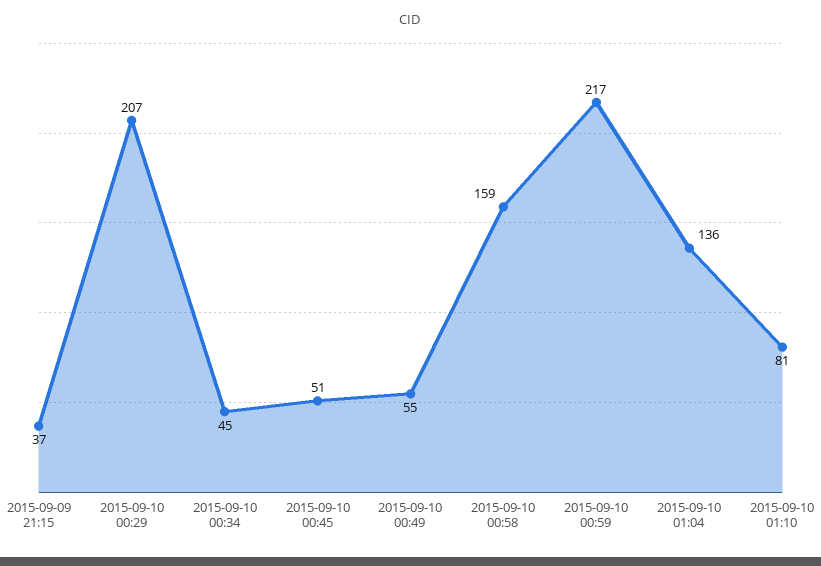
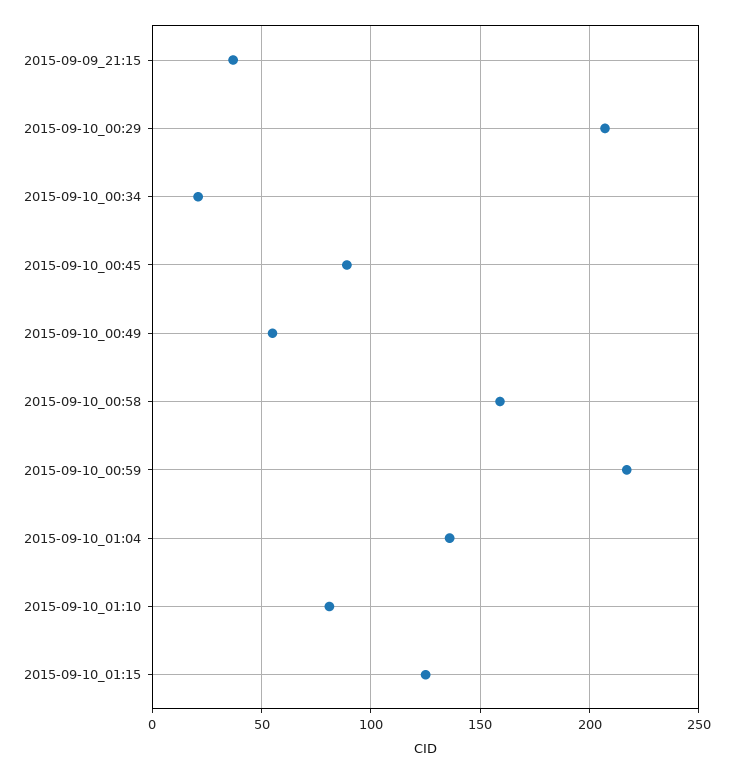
2015-09-10 00:34: 45 -> 20
2015-09-10 00:45: 51 -> 90
2015-09-10_01:15: none -> 125

